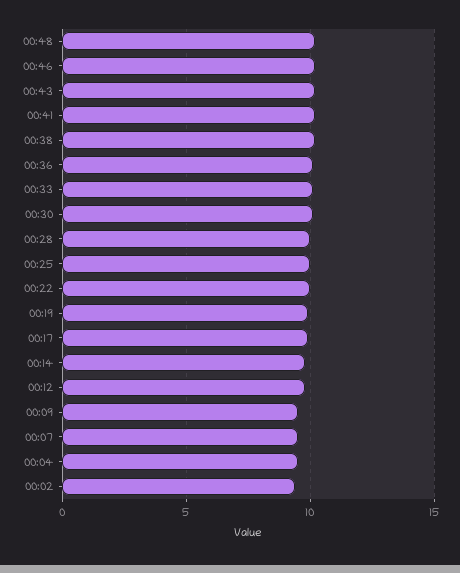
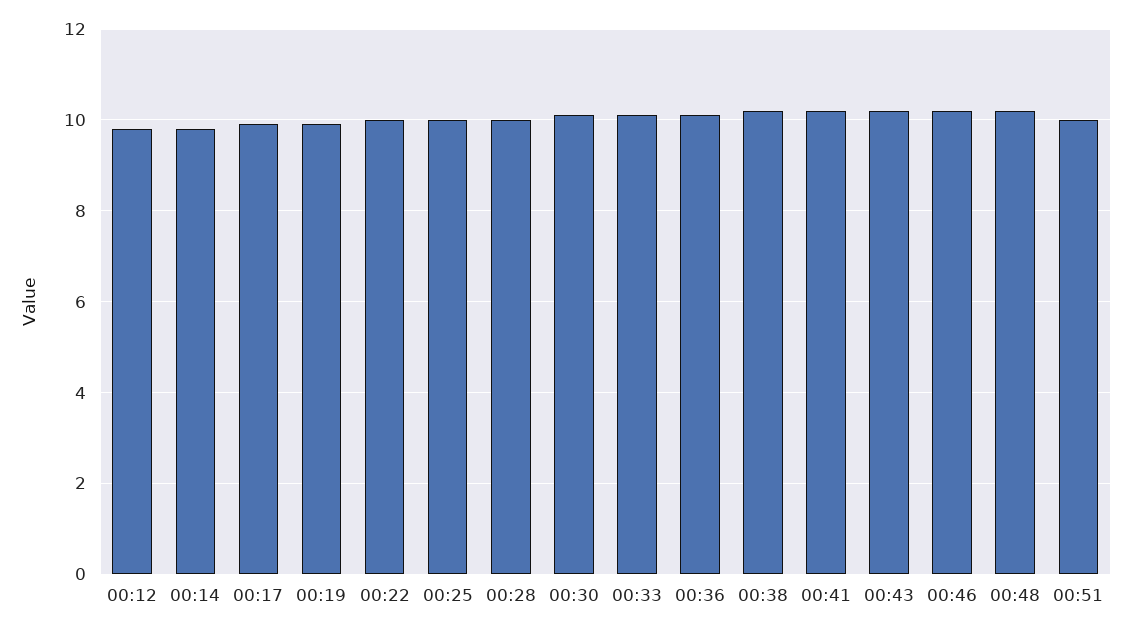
00:09: 9.5 -> none
00:07: 9.5 -> none
00:04: 9.5 -> none
00:02: 9.5 -> none
00:51: none -> 10

